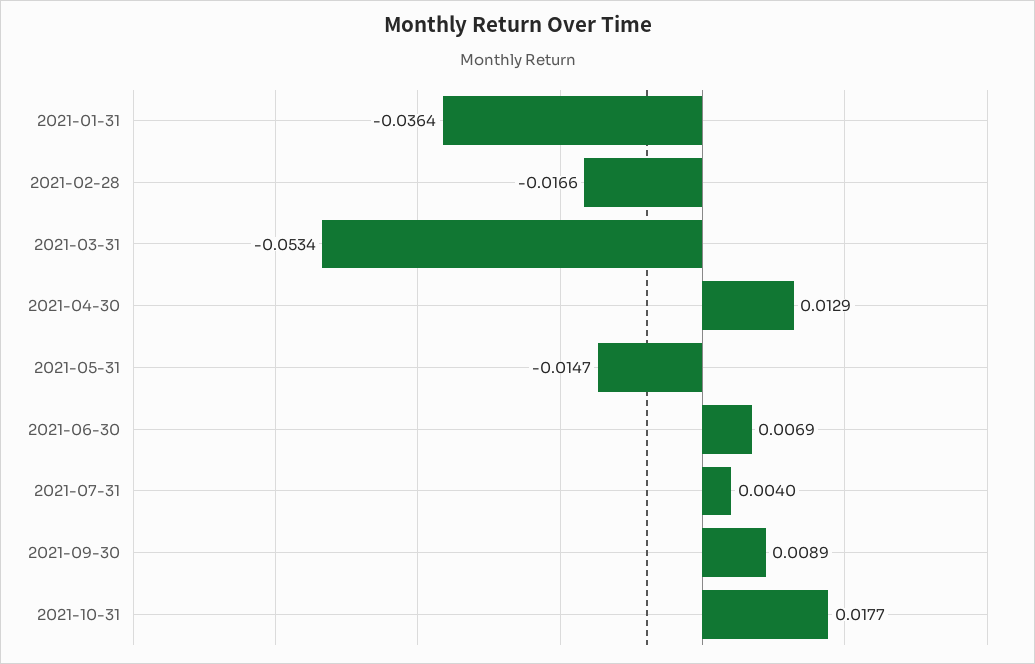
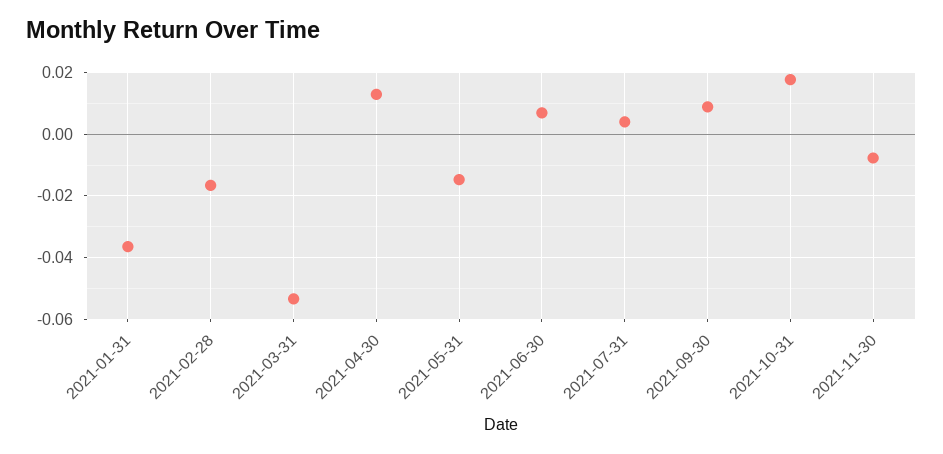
2021-11-30: none -> -0.008

